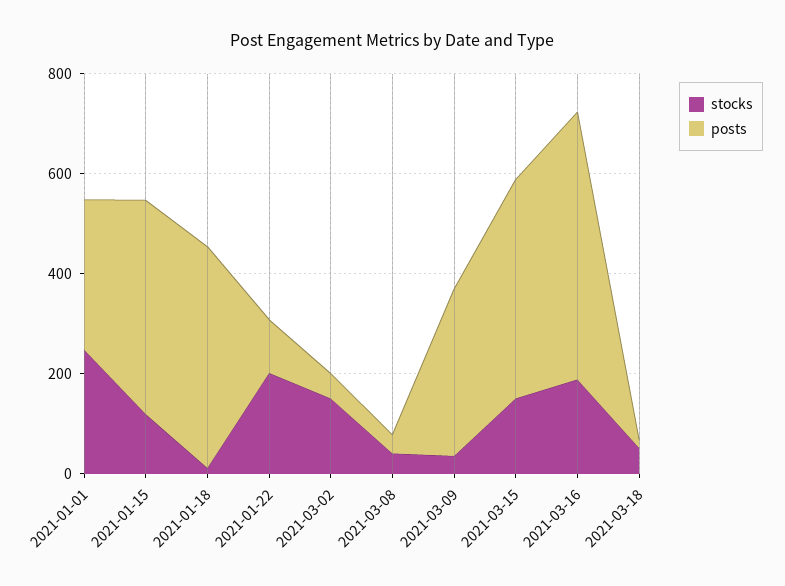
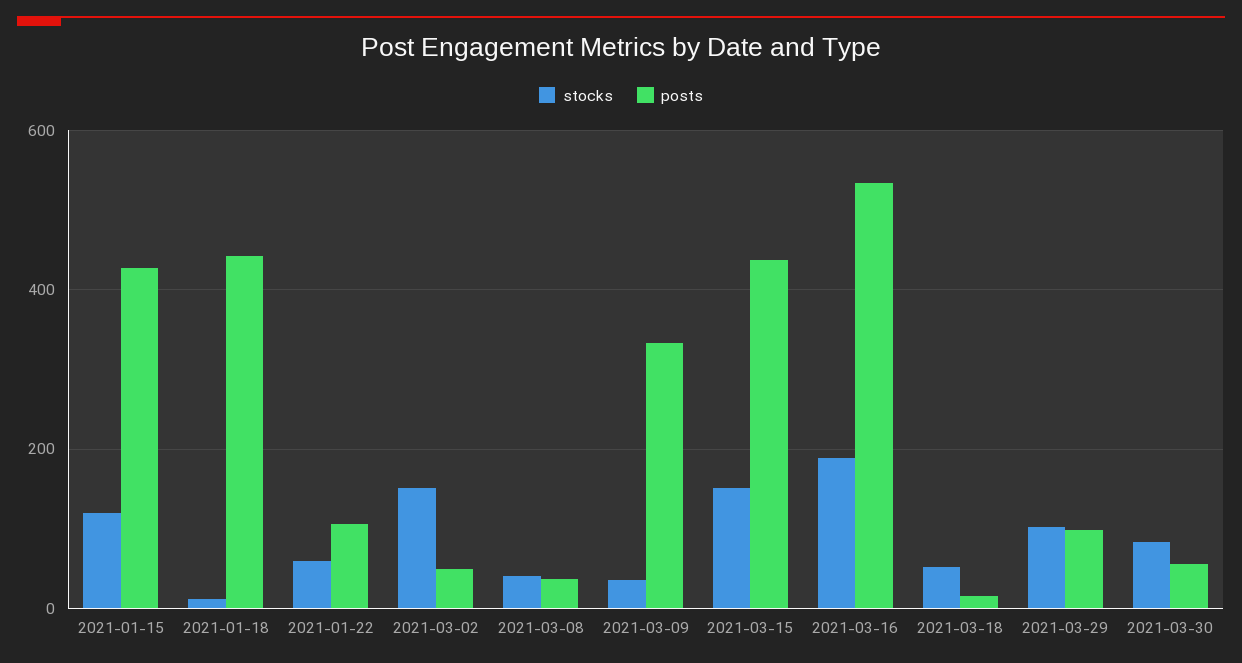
stocks, 2021-01-01: 250 -> none
posts, 2021-01-01: 300 -> none
stocks, 2021-01-22: 200 -> 60
stocks, 2021-03-29: none -> 100
posts, 2021-03-29: none -> 100
stocks, 2021-03-30: none -> 80
posts, 2021-03-30: none -> 60

